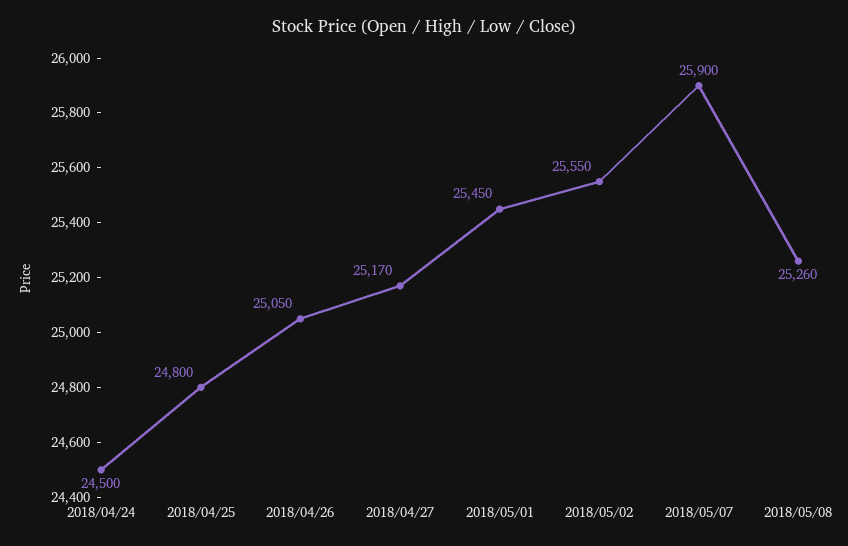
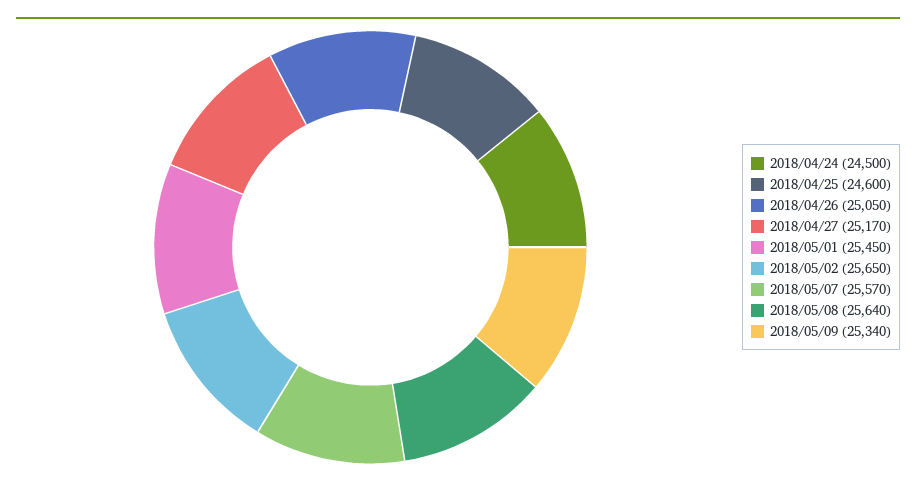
2018/04/25: 24800 -> 24600
2018/05/02: 25550 -> 25650
2018/05/07: 25900 -> 25570
2018/05/08: 25260 -> 25640
2018/05/09: none -> 25340

